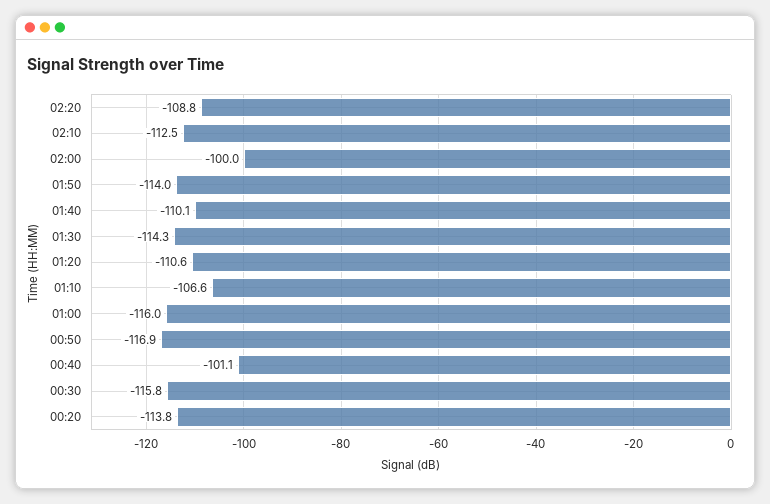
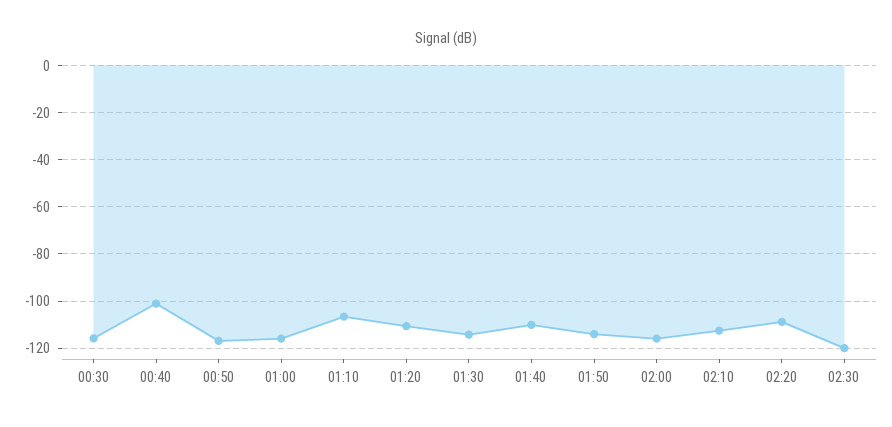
02:00: -100 -> -115
00:20: -113.8 -> none
02:30: none -> -120

